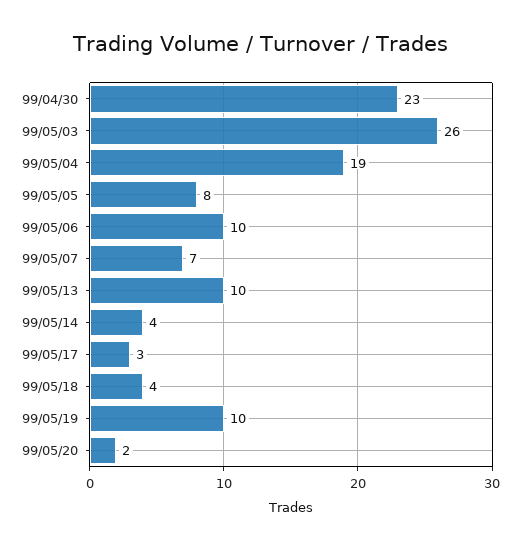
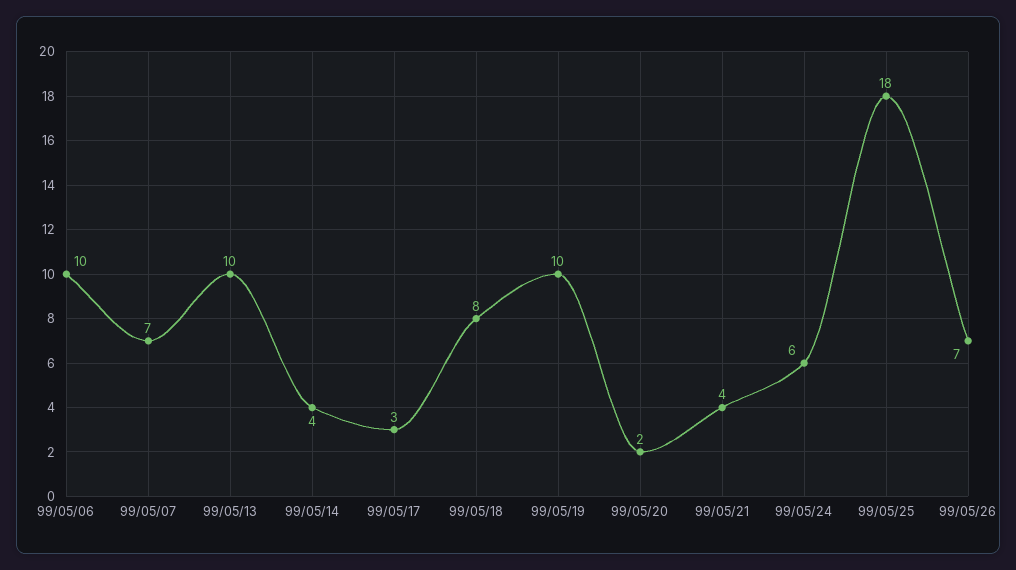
99/04/30: 23 -> none
99/05/03: 26 -> none
99/05/04: 19 -> none
99/05/05: 8 -> none
99/05/18: 4 -> 8
99/05/21: none -> 4
99/05/24: none -> 6
99/05/25: none -> 18
99/05/26: none -> 7

